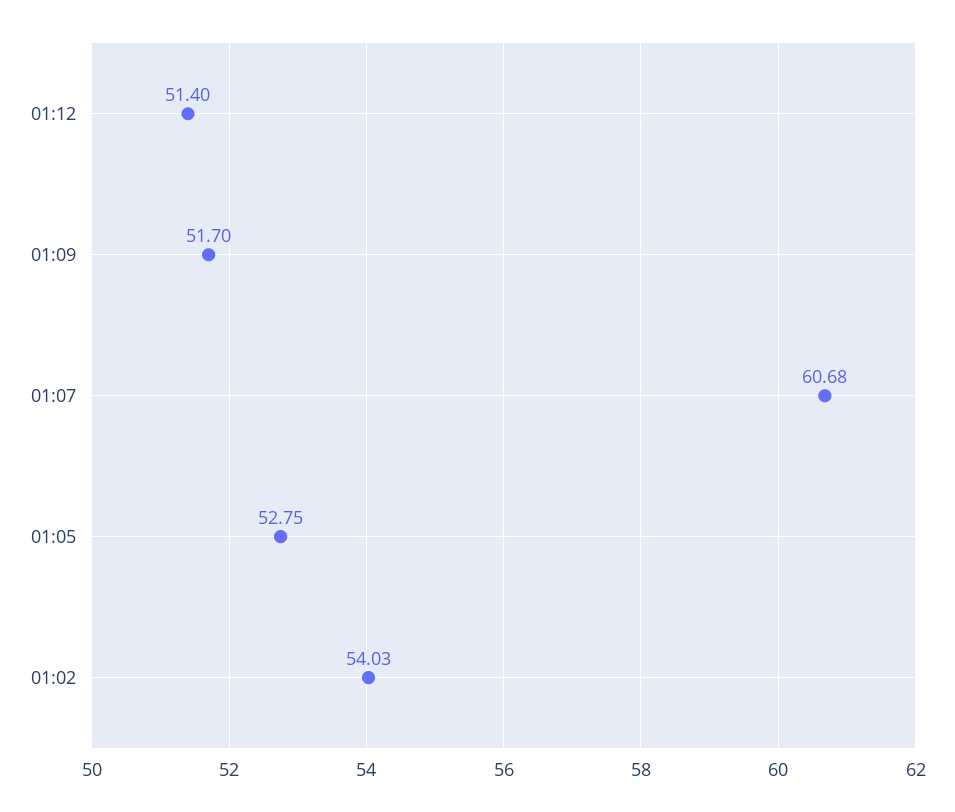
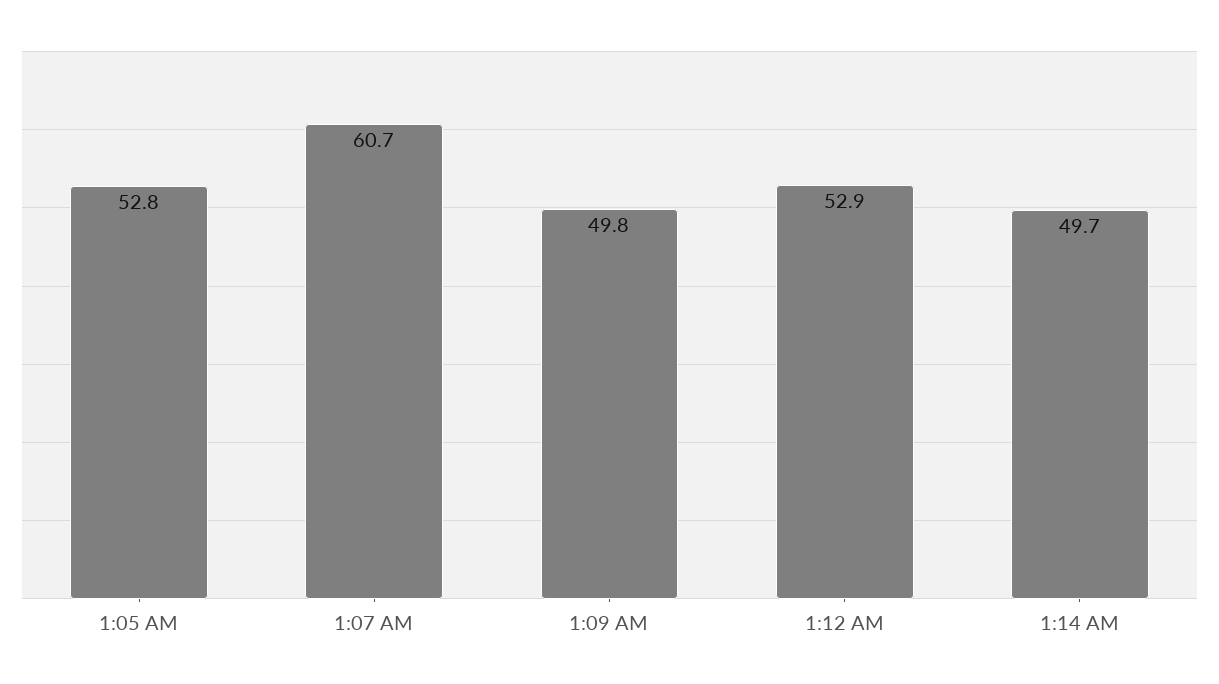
01:12: 51.4 -> 52.9
01:09: 51.7 -> 49.8
01:02: 54.03 -> none
1:14 AM: none -> 49.7

